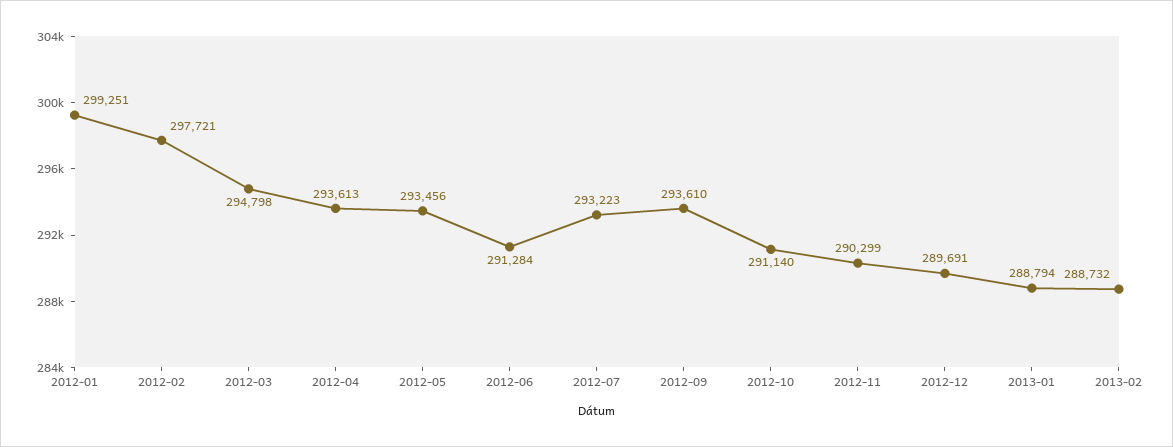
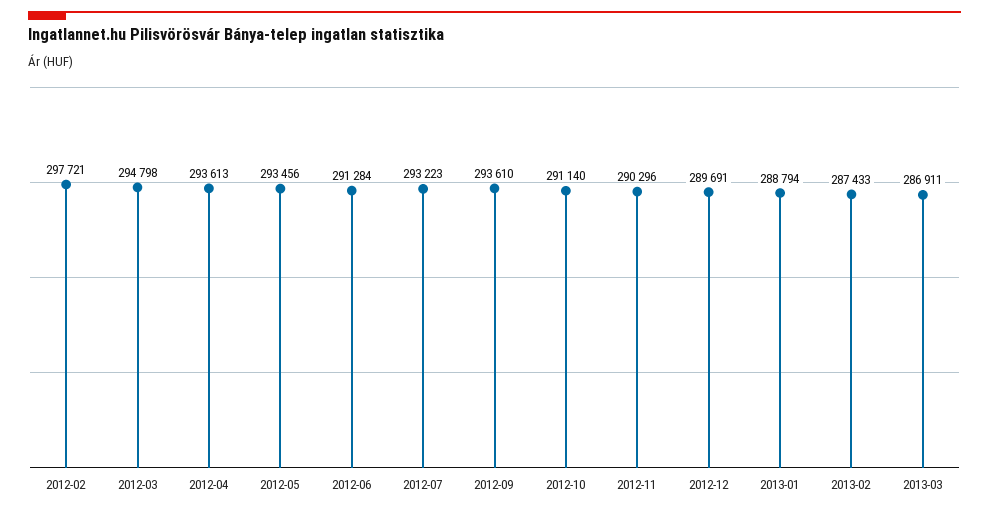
2012-01: 299251 -> none
2012-11: 290299 -> 290296
2013-02: 288732 -> 287433
2013-03: none -> 286911

